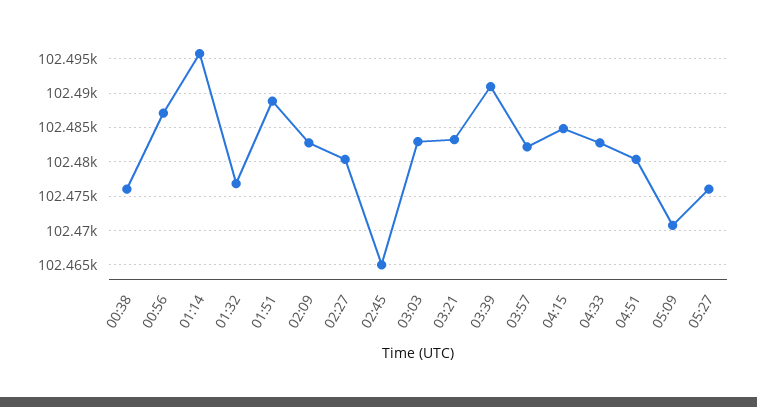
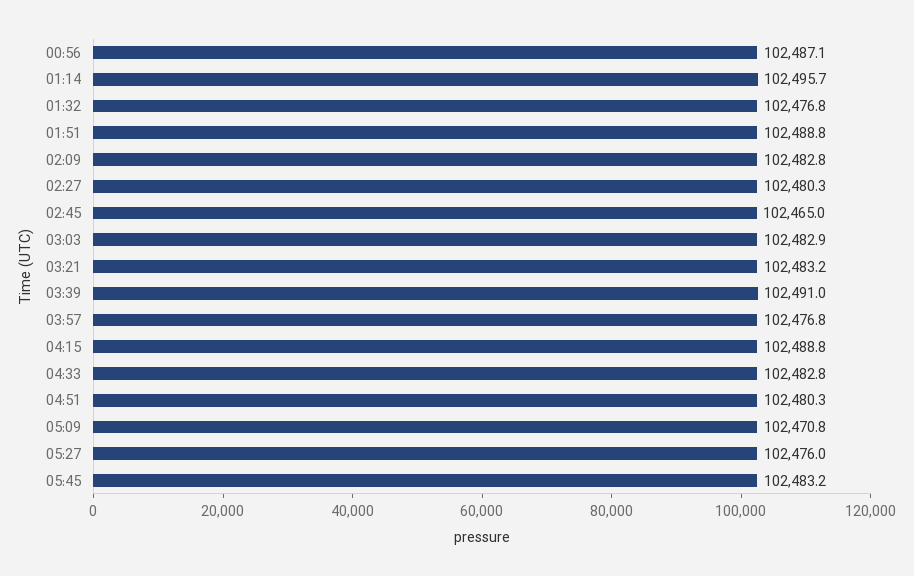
00:38: 102476 -> none
03:57: 102482 -> 102476.8
04:15: 102485 -> 102488.8
05:45: none -> 102483.2

